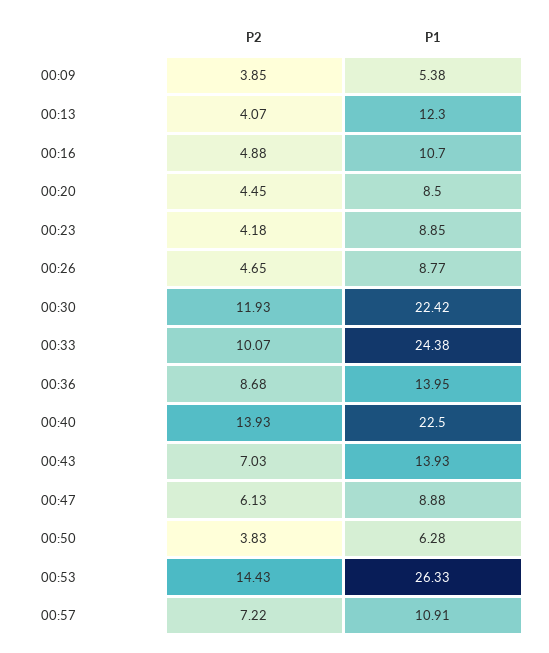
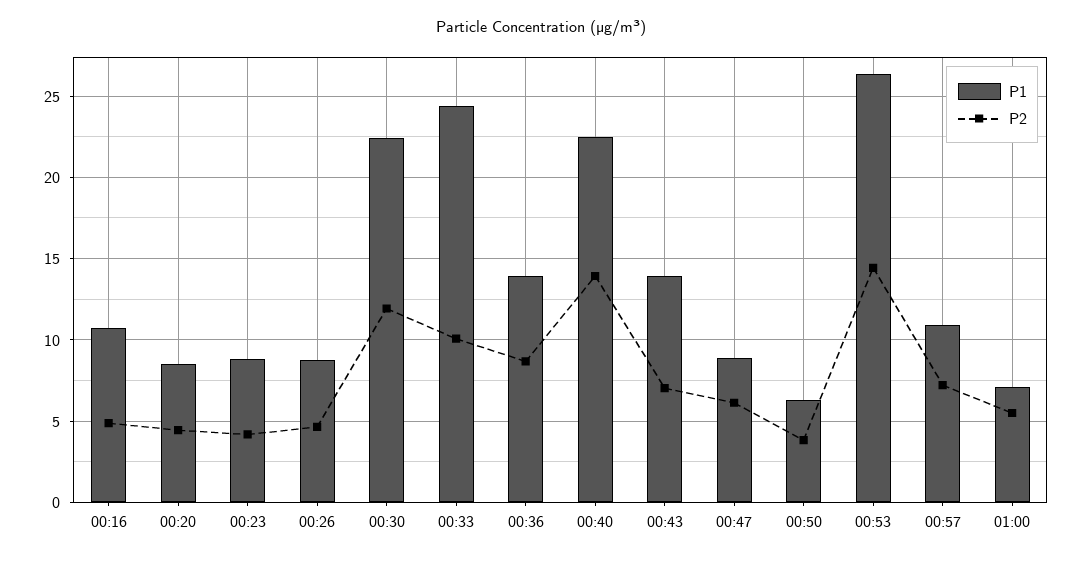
P2, 00:09: 3.85 -> none
P1, 00:09: 5.38 -> none
P2, 00:13: 4.07 -> none
P1, 00:13: 12.3 -> none
P1, 01:00: none -> 7
P2, 01:00: none -> 5.5

